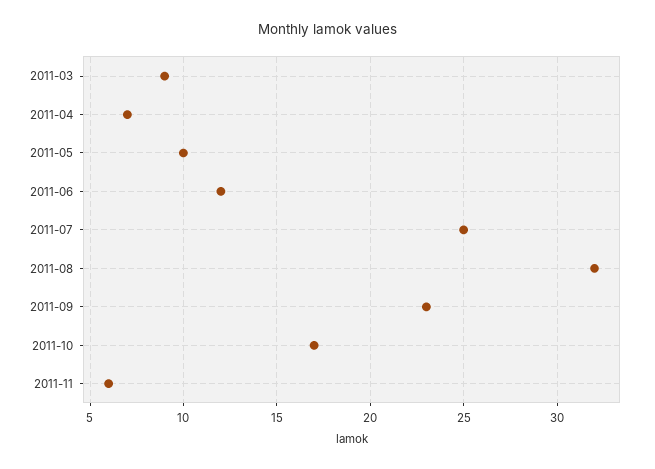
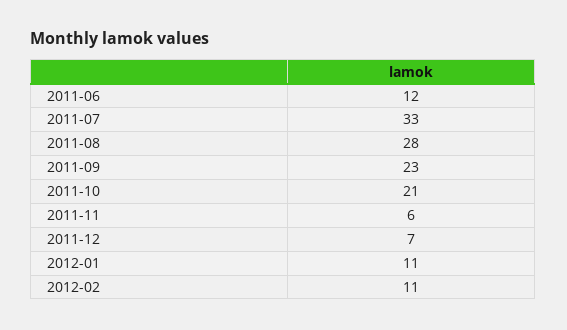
2011-03: 9 -> none
2011-04: 7 -> none
2011-05: 10 -> none
2011-07: 25 -> 33
2011-08: 32 -> 28
2011-10: 17 -> 21
2011-12: none -> 7
2012-01: none -> 11
2012-02: none -> 11

